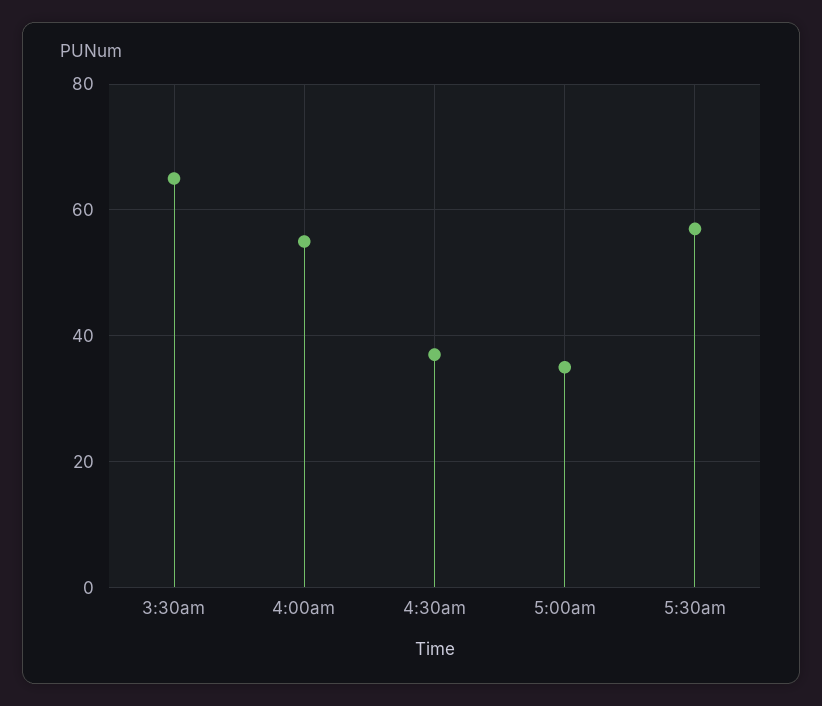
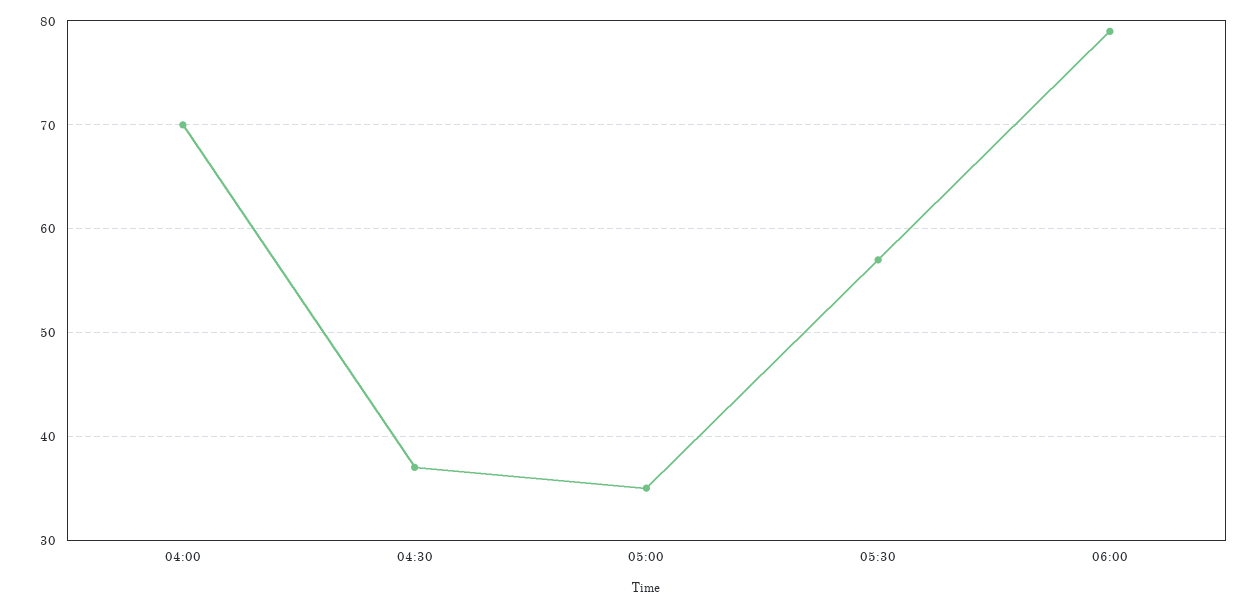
3:30am: 65 -> none
4:00am: 55 -> 70
06:00: none -> 79

